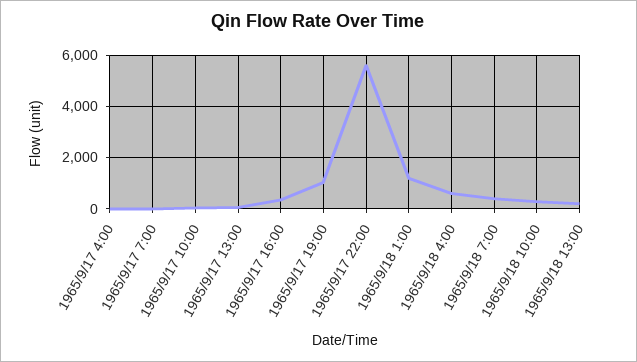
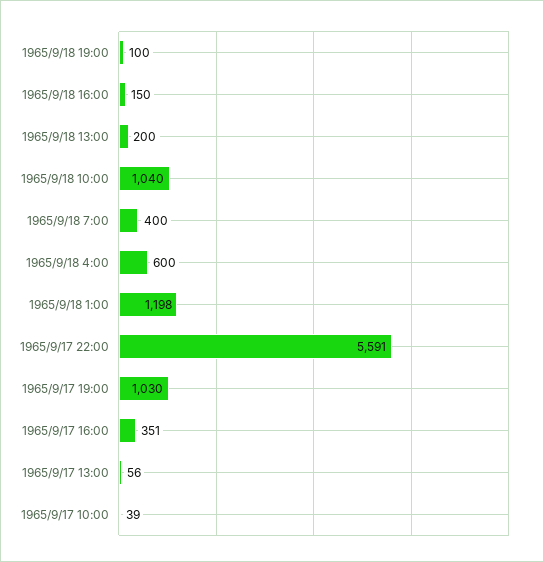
1965/9/17 4:00: 0 -> none
1965/9/17 7:00: 0 -> none
1965/9/18 10:00: 250 -> 1040
1965/9/18 19:00: none -> 100
1965/9/18 16:00: none -> 150

